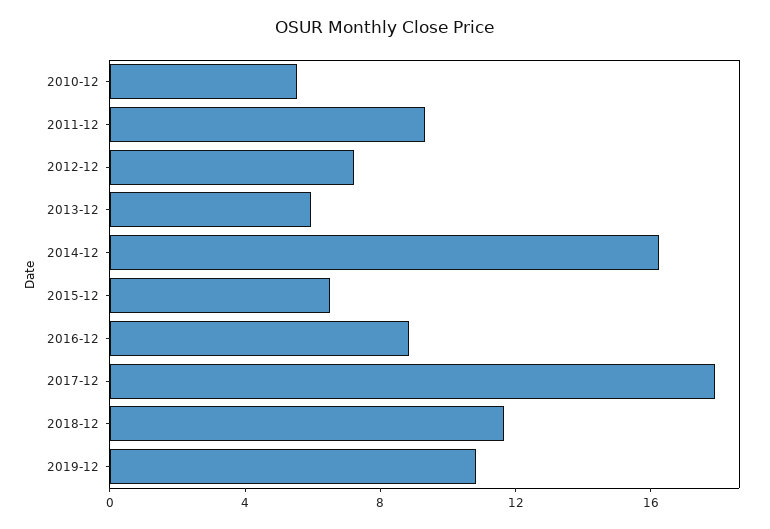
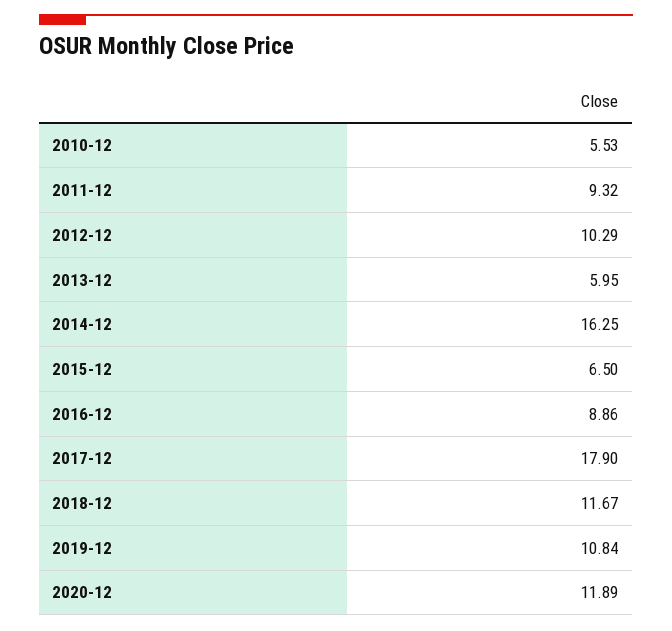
2012-12: 7 -> 10.29
2020-12: none -> 11.89

